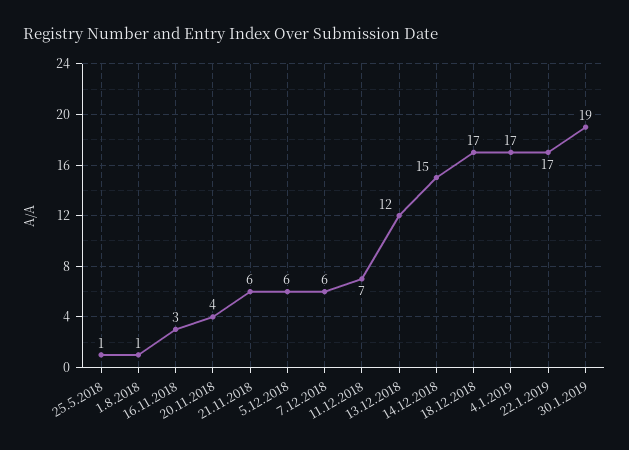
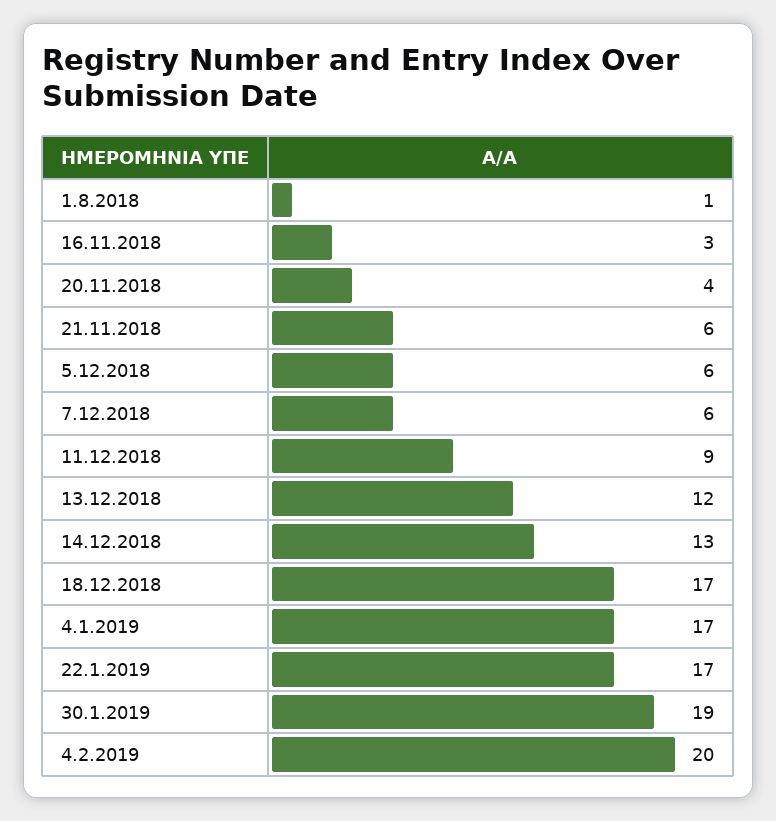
25.5.2018: 1 -> none
11.12.2018: 7 -> 9
14.12.2018: 15 -> 13
4.2.2019: none -> 20

